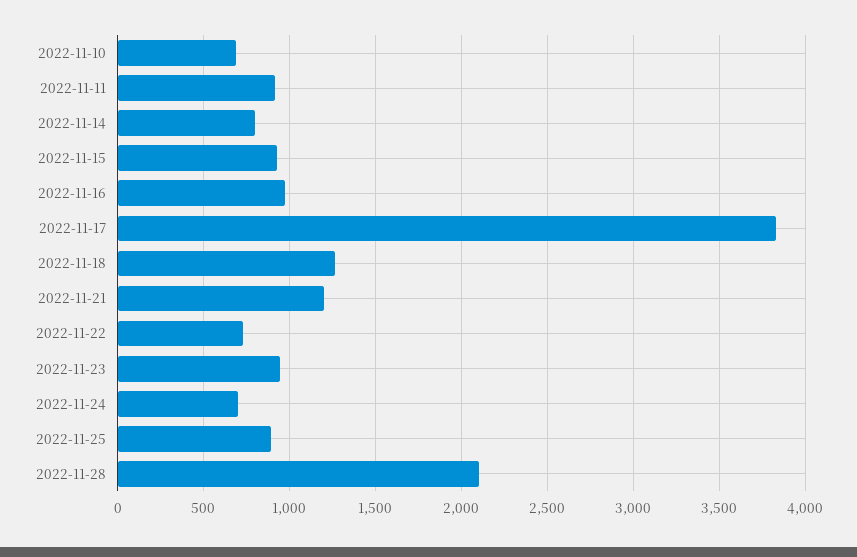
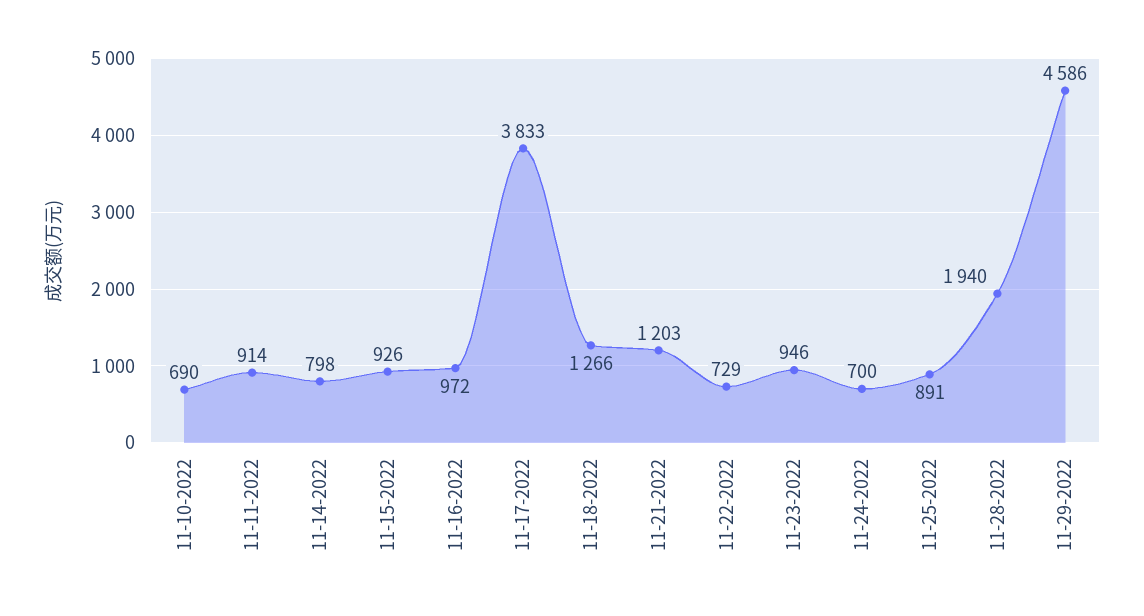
2022-11-28: 2100 -> 1940
11-29-2022: none -> 4586

